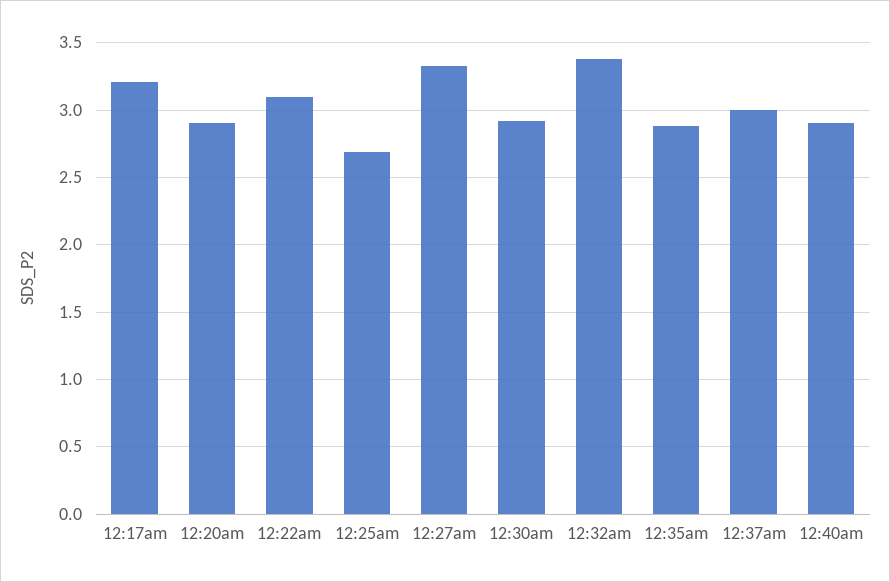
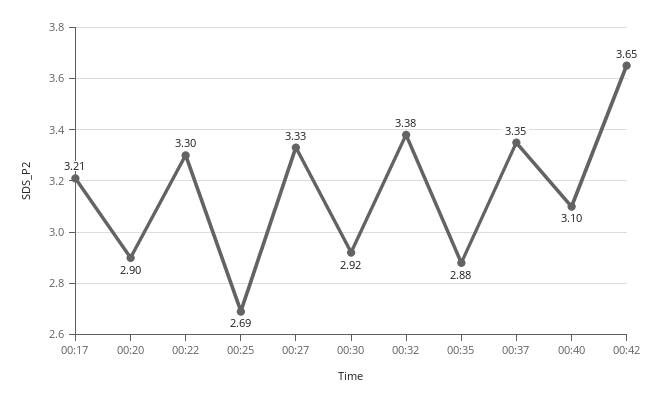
12:22am: 3.1 -> 3.3
12:37am: 3 -> 3.35
12:40am: 2.9 -> 3.1
00:42: none -> 3.65

